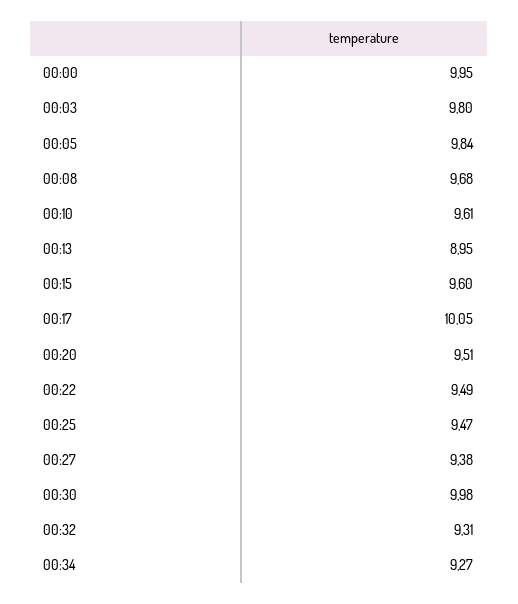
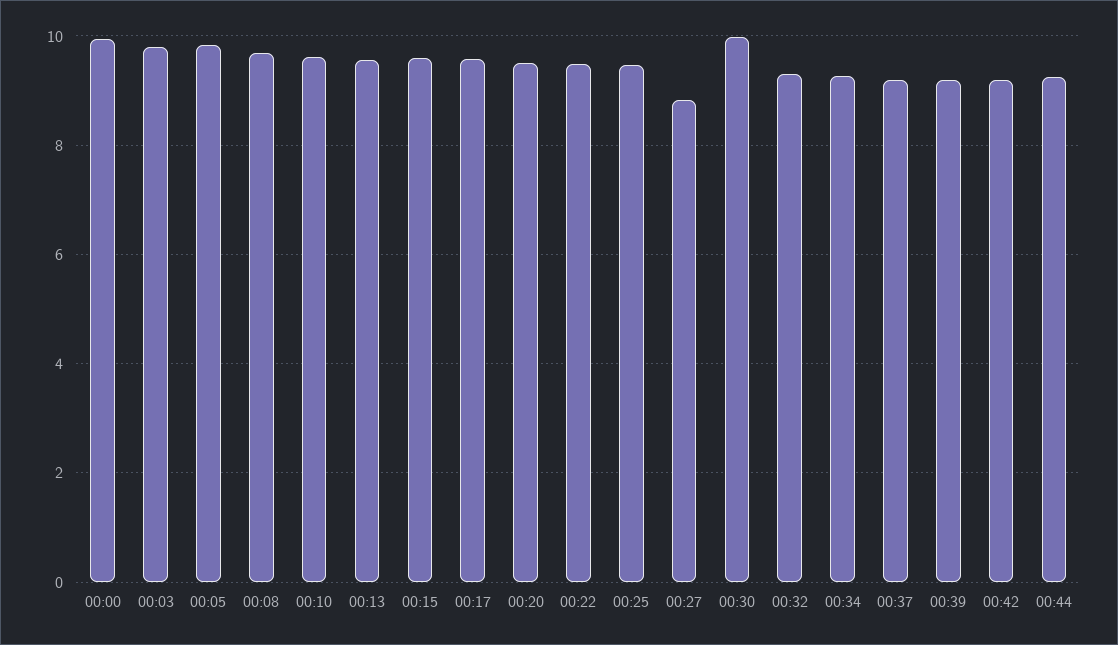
00:13: 8.95 -> 9.6
00:17: 10.05 -> 9.6
00:27: 9.38 -> 8.8
00:37: none -> 9.2
00:39: none -> 9.2
00:42: none -> 9.2
00:44: none -> 9.2

